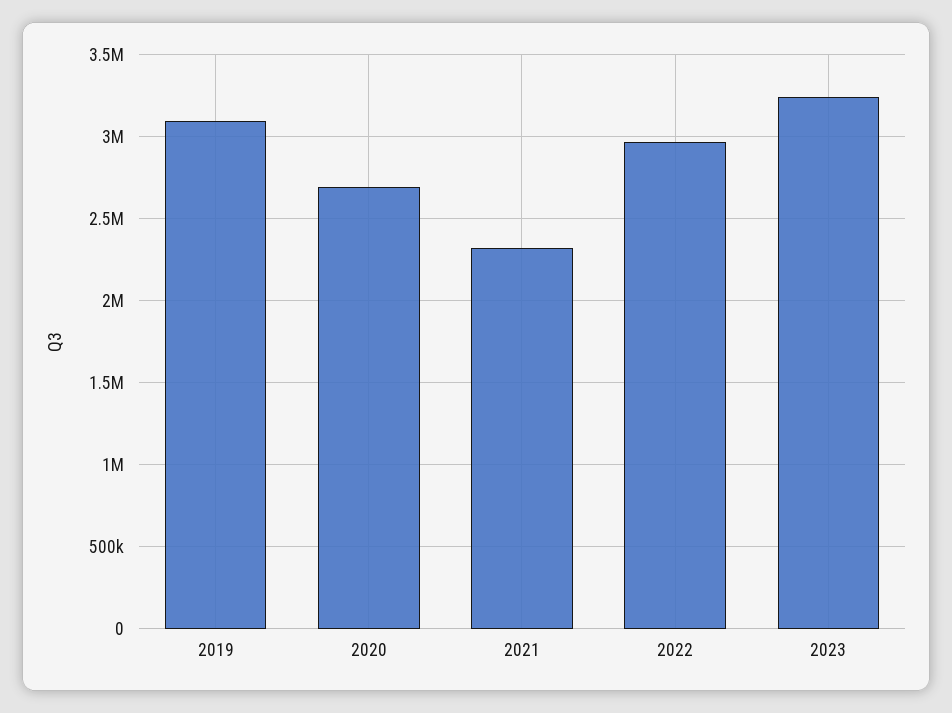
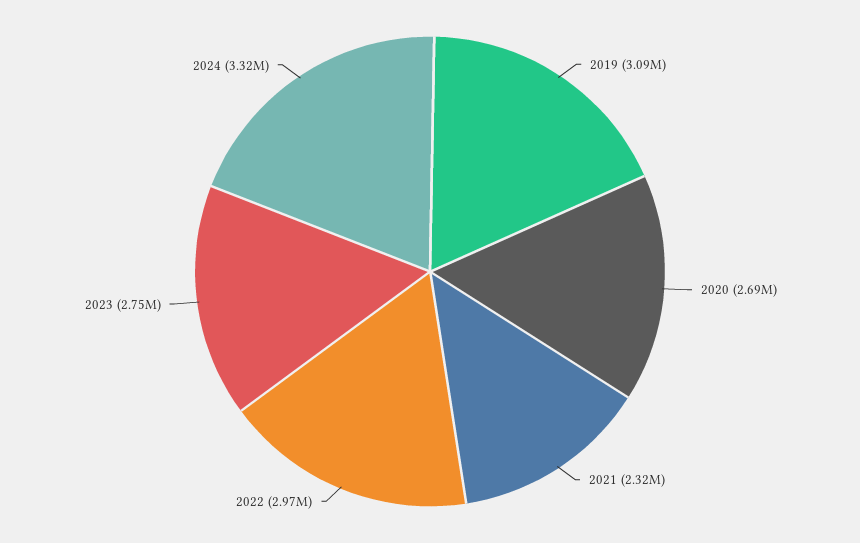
2023: 3250000 -> 2750000
2024: none -> 3320000

